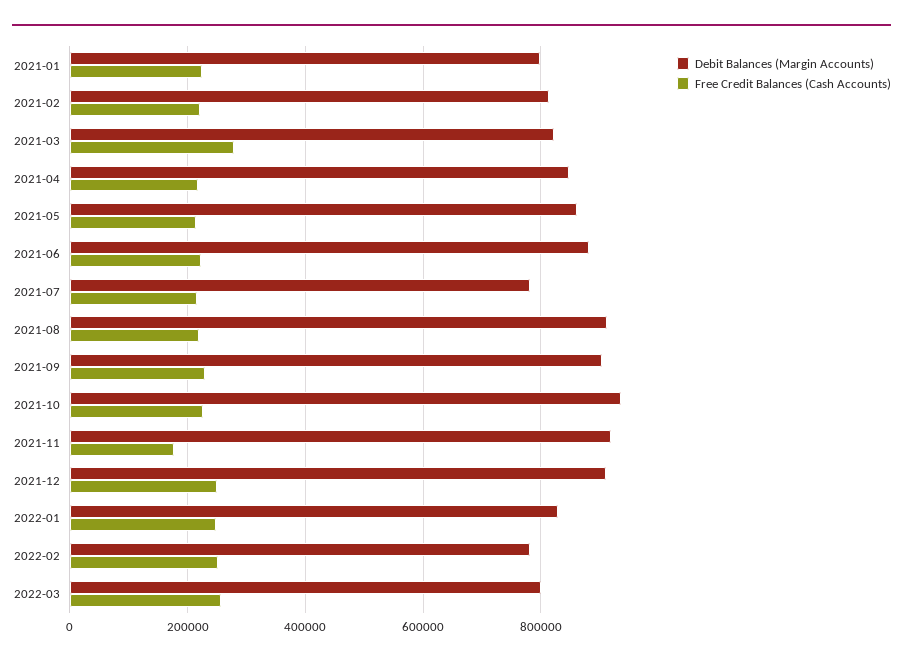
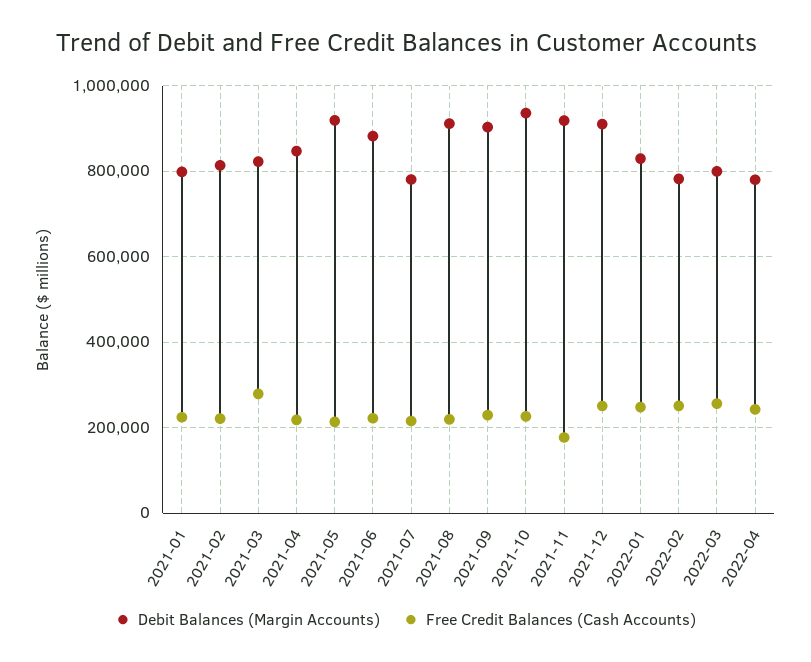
Debit Balances (Margin Accounts), 2021-05: 860000 -> 920000
Debit Balances (Margin Accounts), 2022-04: none -> 780000
Free Credit Balances (Cash Accounts), 2022-04: none -> 240000

